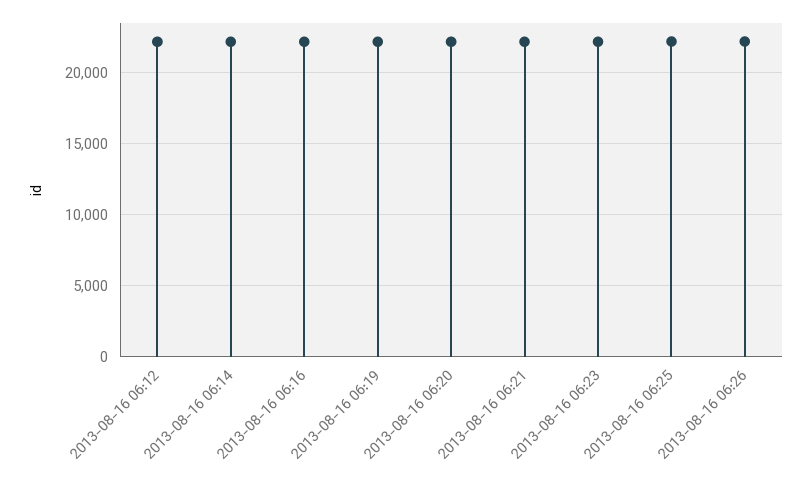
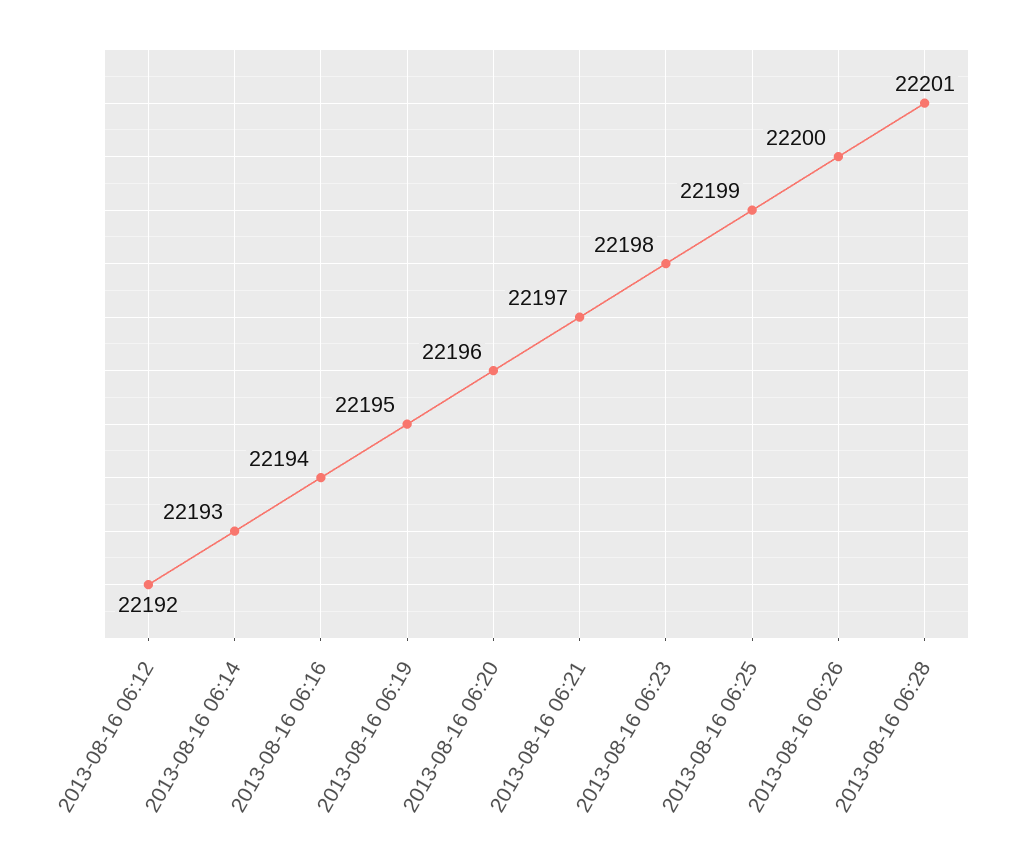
2013-08-16 06:28: none -> 22201

